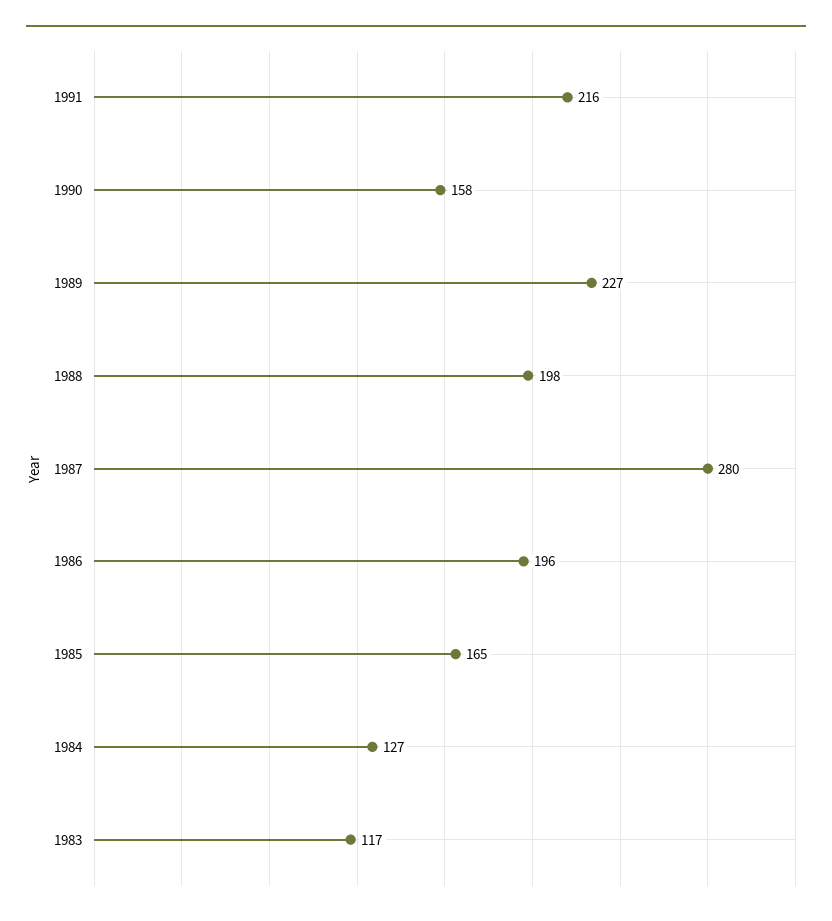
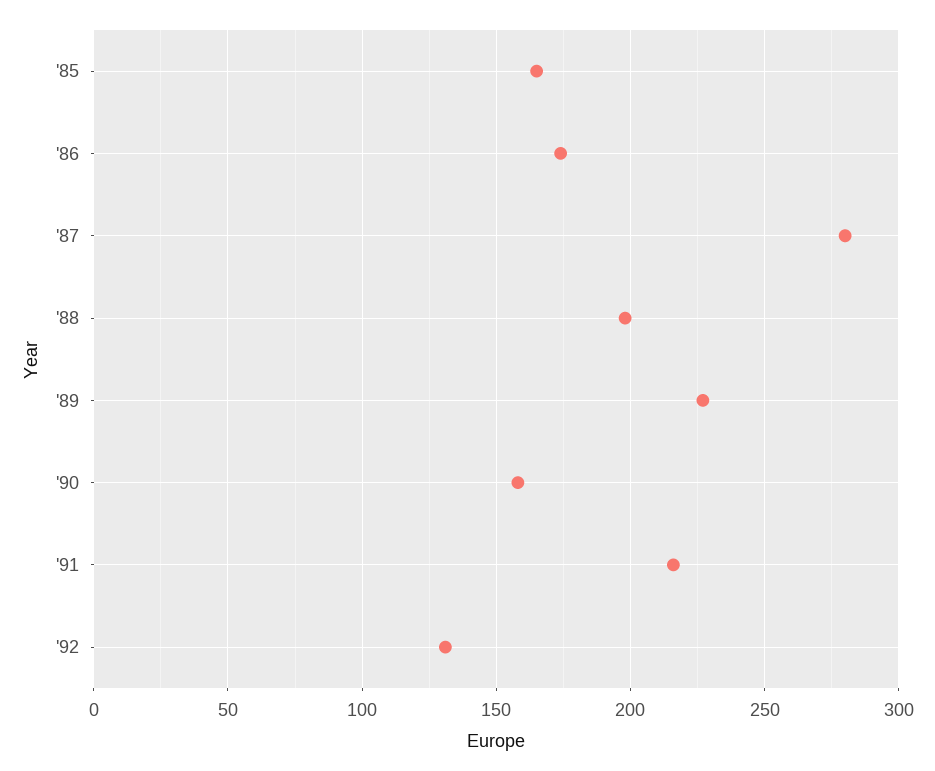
1986: 196 -> 175
1984: 127 -> none
1983: 117 -> none
'92: none -> 130

